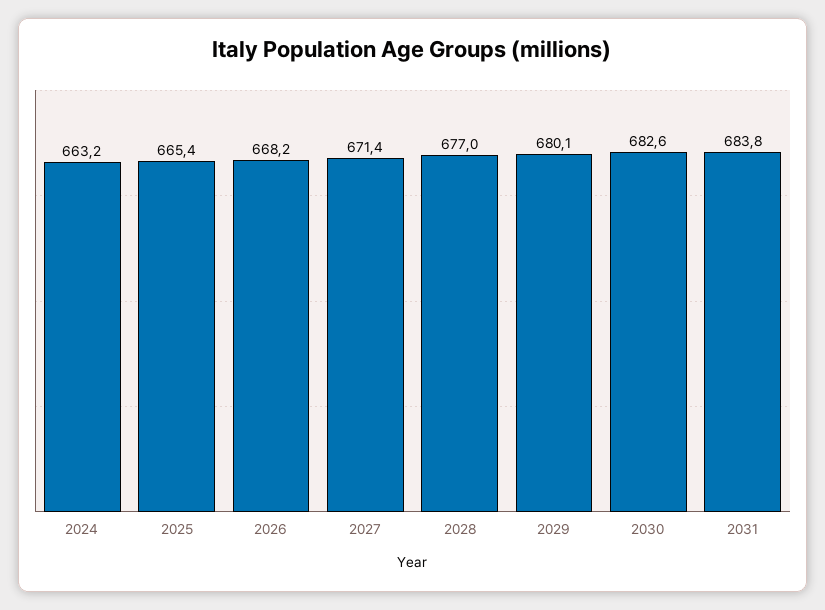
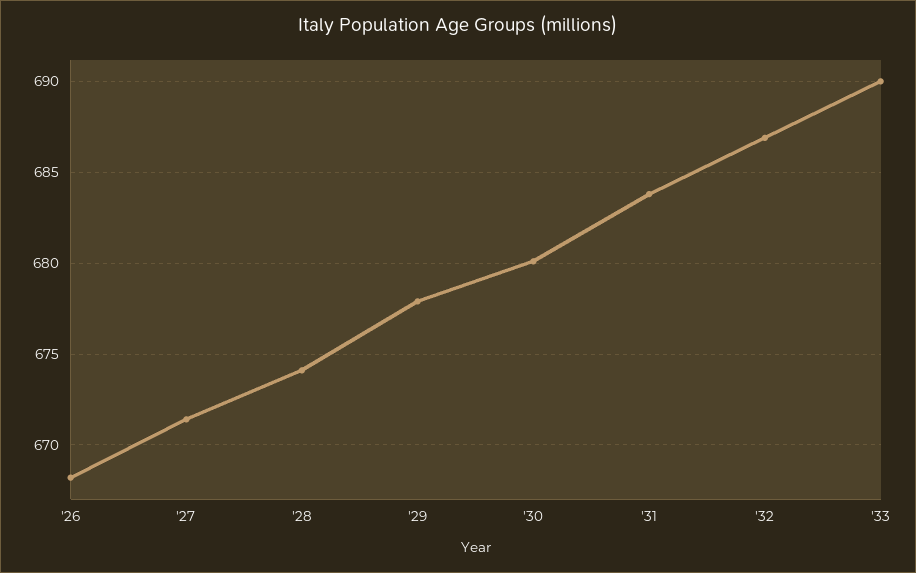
2024: 663.2 -> none
2025: 665.4 -> none
2028: 677 -> 674
2029: 680.1 -> 678
2030: 682.6 -> 680
'32: none -> 687
'33: none -> 690

